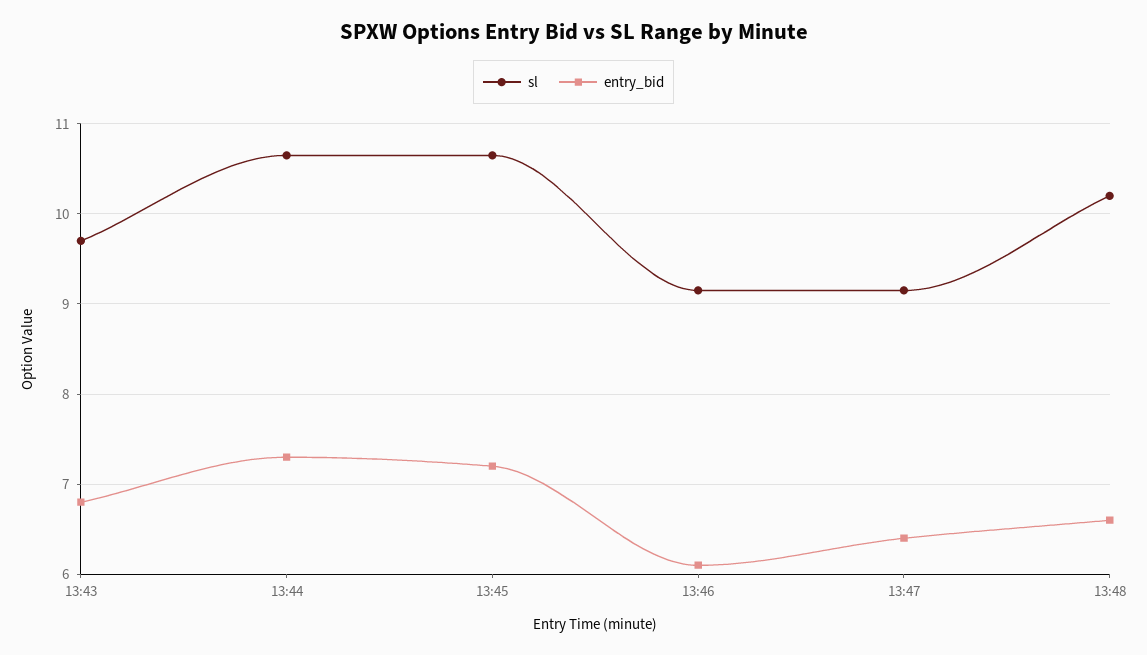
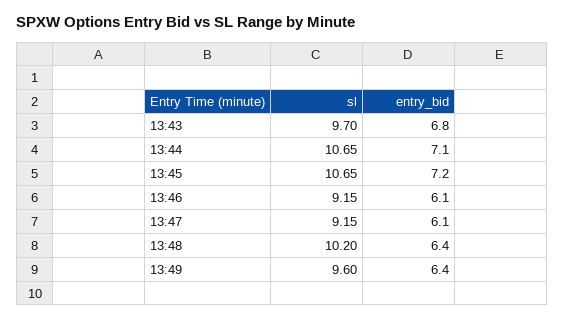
entry_bid, 13:44: 7.3 -> 7.1
entry_bid, 13:47: 6.4 -> 6.1
entry_bid, 13:48: 6.6 -> 6.4
sl, 13:49: none -> 9.6
entry_bid, 13:49: none -> 6.4

